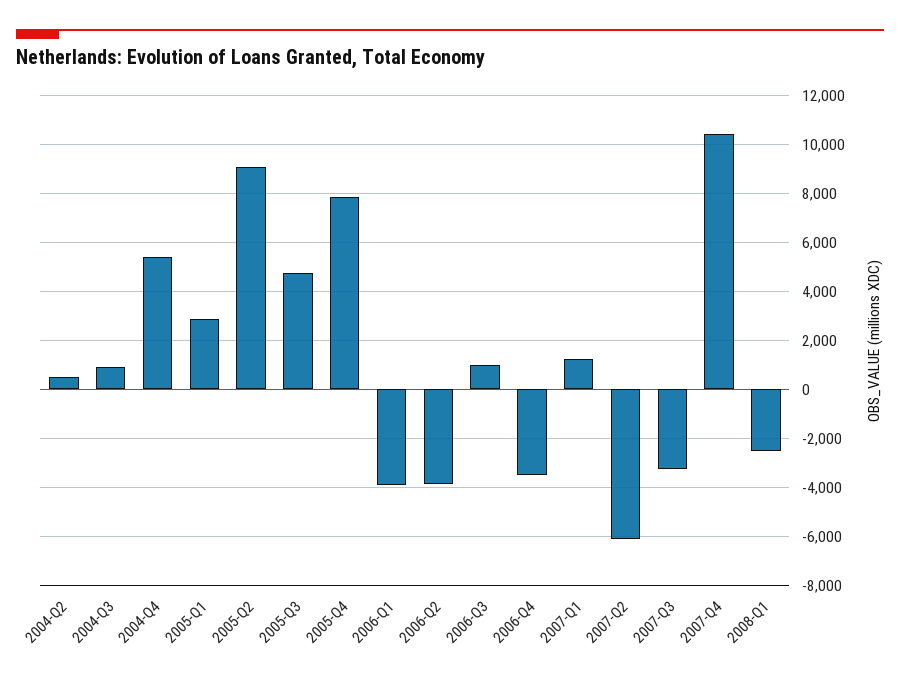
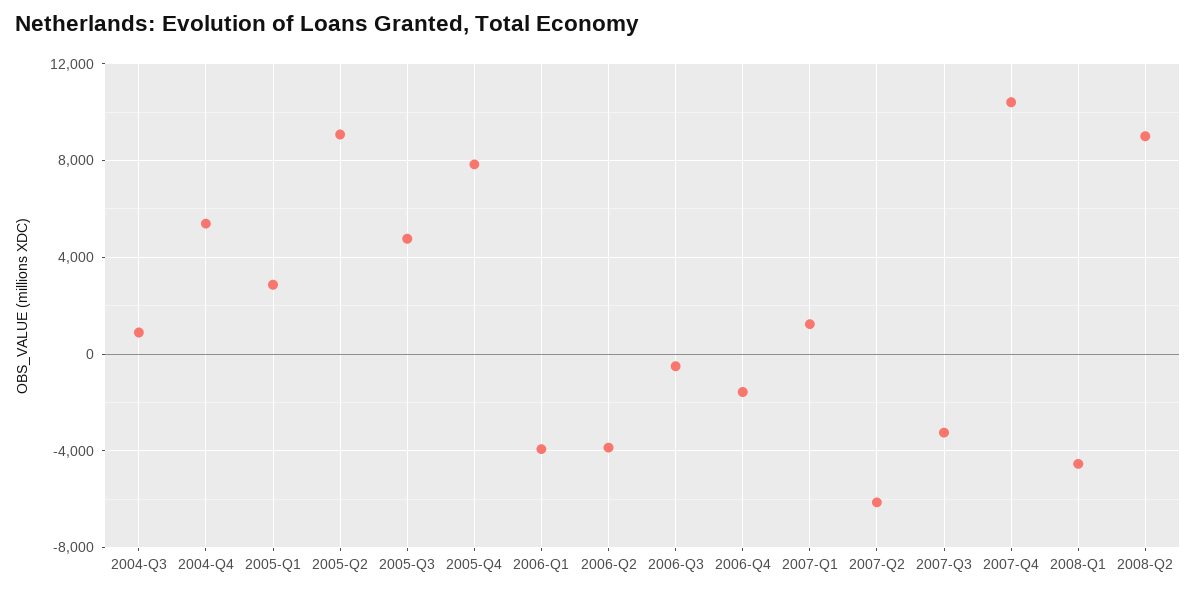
2004-Q2: 500 -> none
2006-Q3: 1000 -> -500
2006-Q4: -3500 -> -1500
2008-Q1: -2500 -> -4500
2008-Q2: none -> 9000

